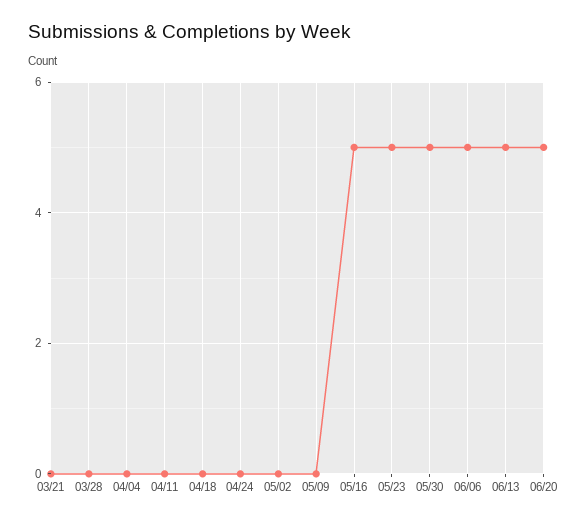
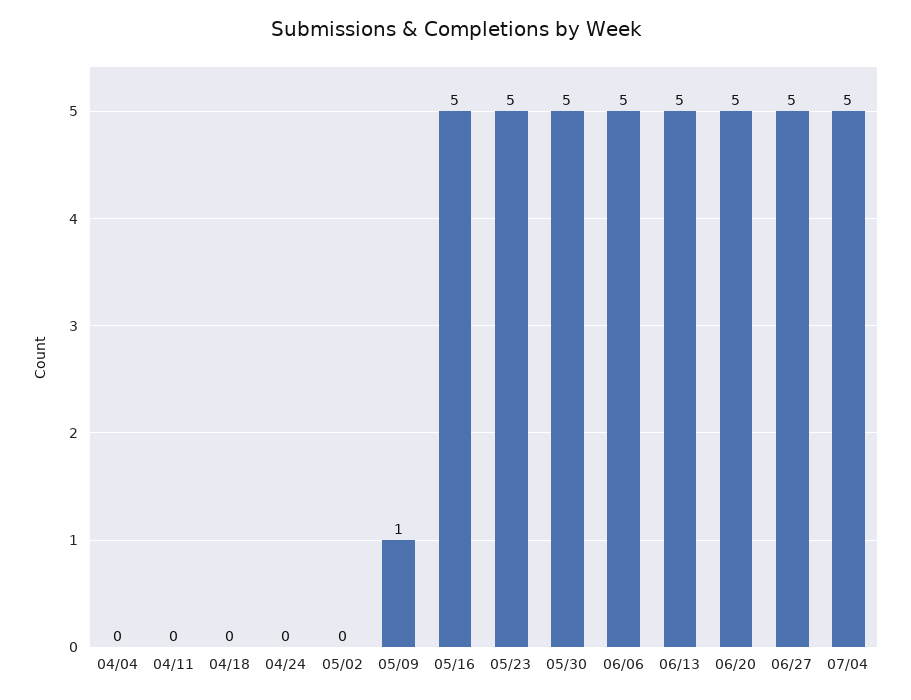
03/21: 0 -> none
03/28: 0 -> none
05/09: 0 -> 1
06/27: none -> 5
07/04: none -> 5

